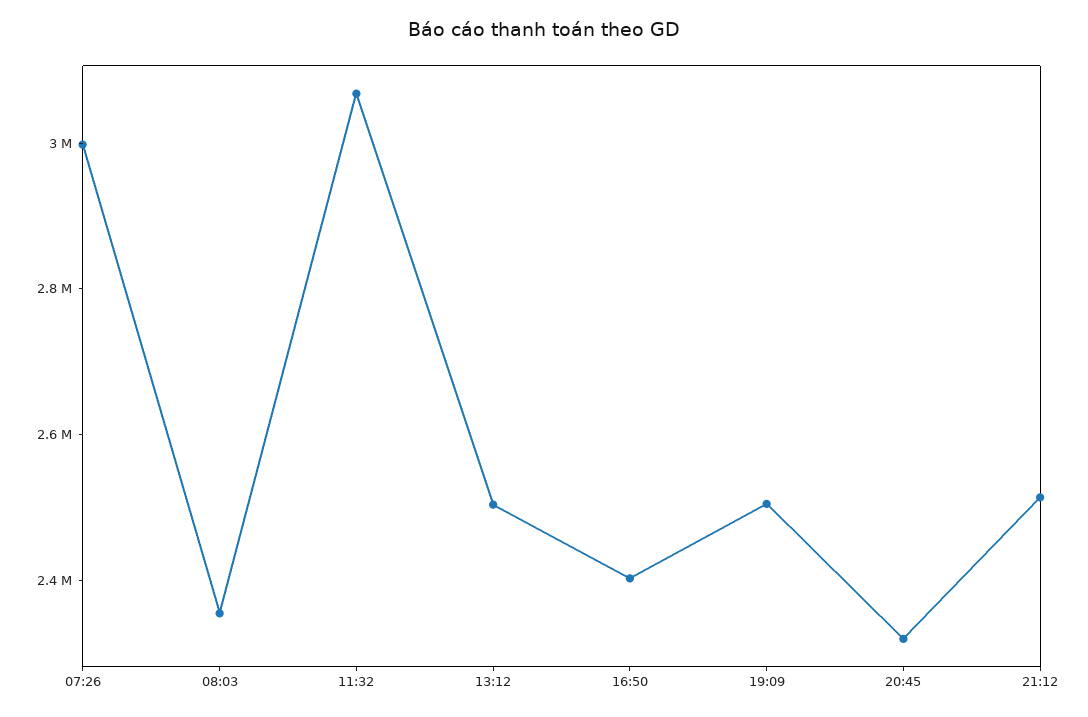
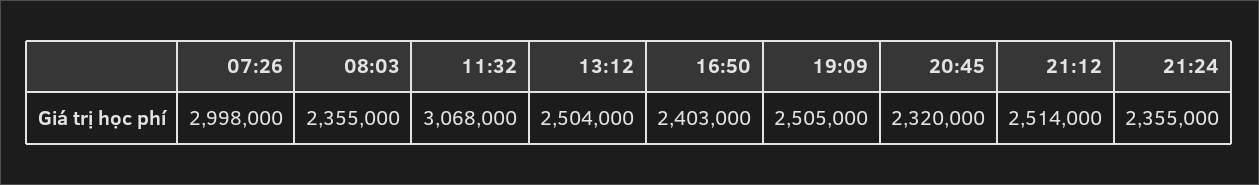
21:24: none -> 2355000

